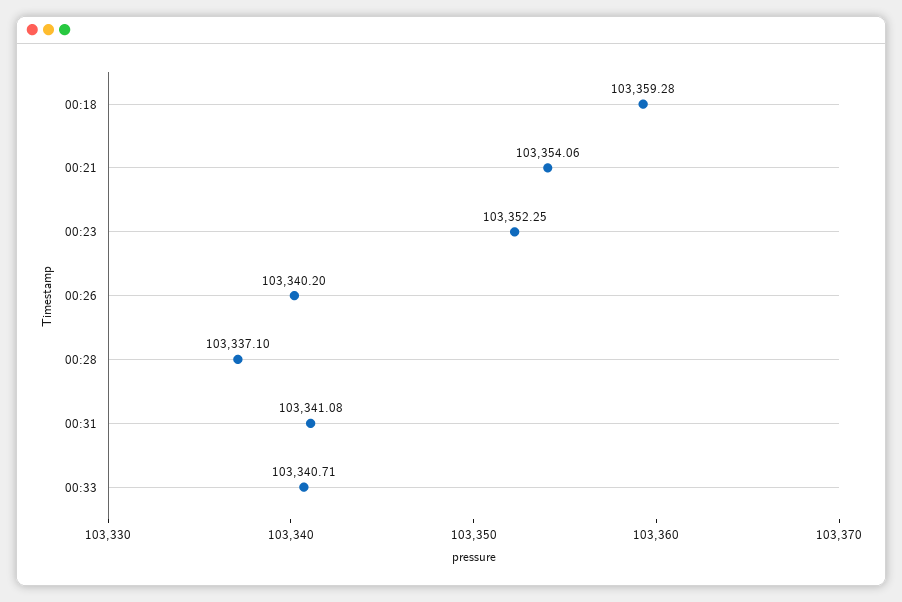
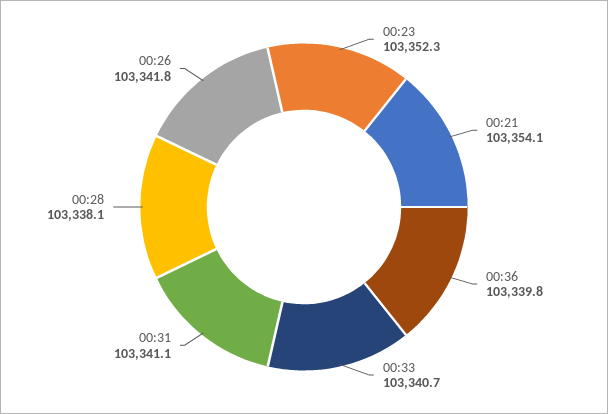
00:18: 103359.28 -> none
00:26: 103340.2 -> 103341.8
00:28: 103337.1 -> 103338.1
00:36: none -> 103339.8

